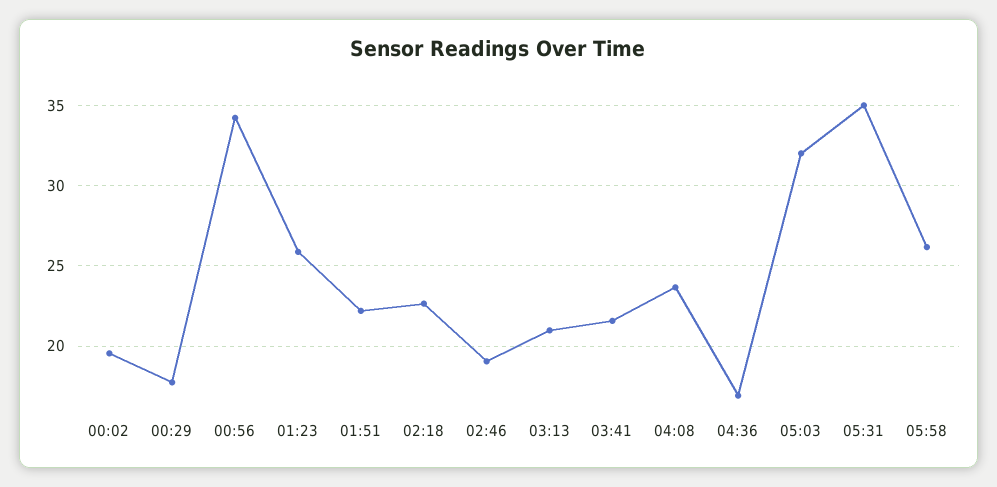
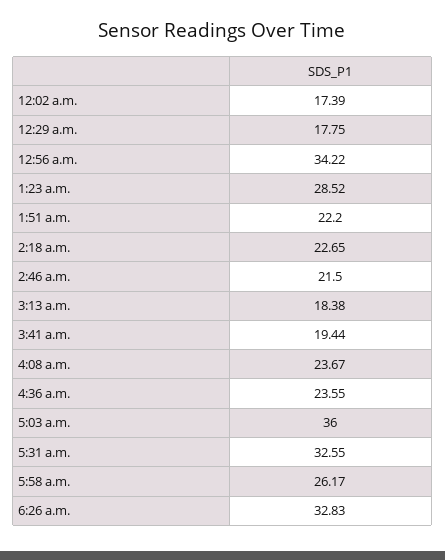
00:02: 19.5 -> 17.39
01:23: 26 -> 28.52
02:46: 19 -> 21.5
03:13: 21 -> 18.38
03:41: 21.5 -> 19.44
04:36: 17 -> 23.55
05:03: 32 -> 36
05:31: 35 -> 32.55
6:26 a.m.: none -> 32.83

